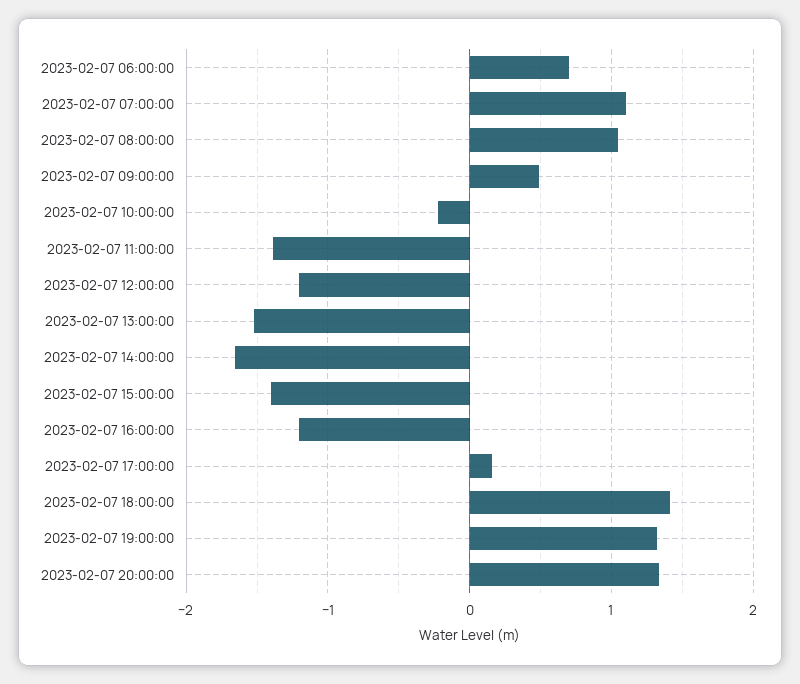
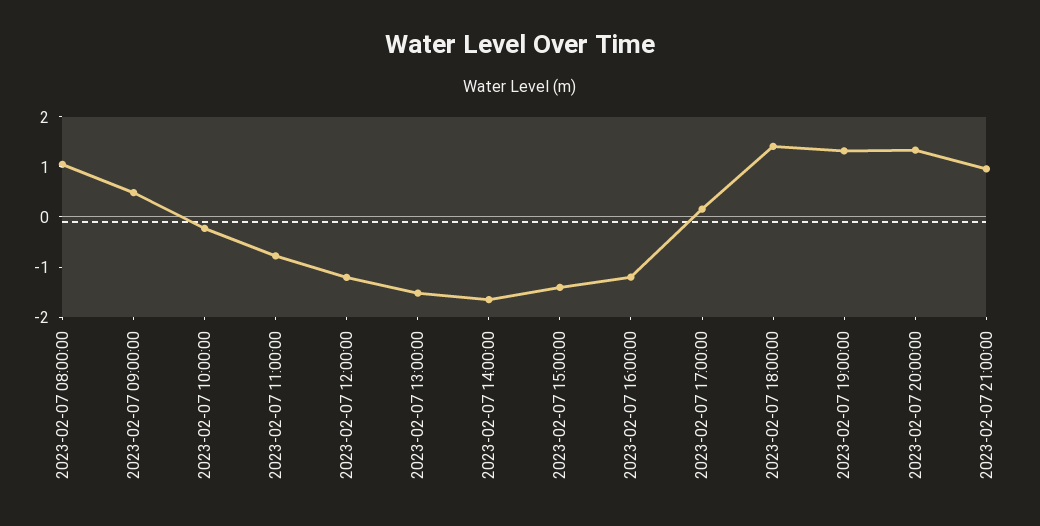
2023-02-07 06:00:00: 0.7 -> none
2023-02-07 07:00:00: 1.1 -> none
2023-02-07 11:00:00: -1.4 -> -0.8
2023-02-07 21:00:00: none -> 1

